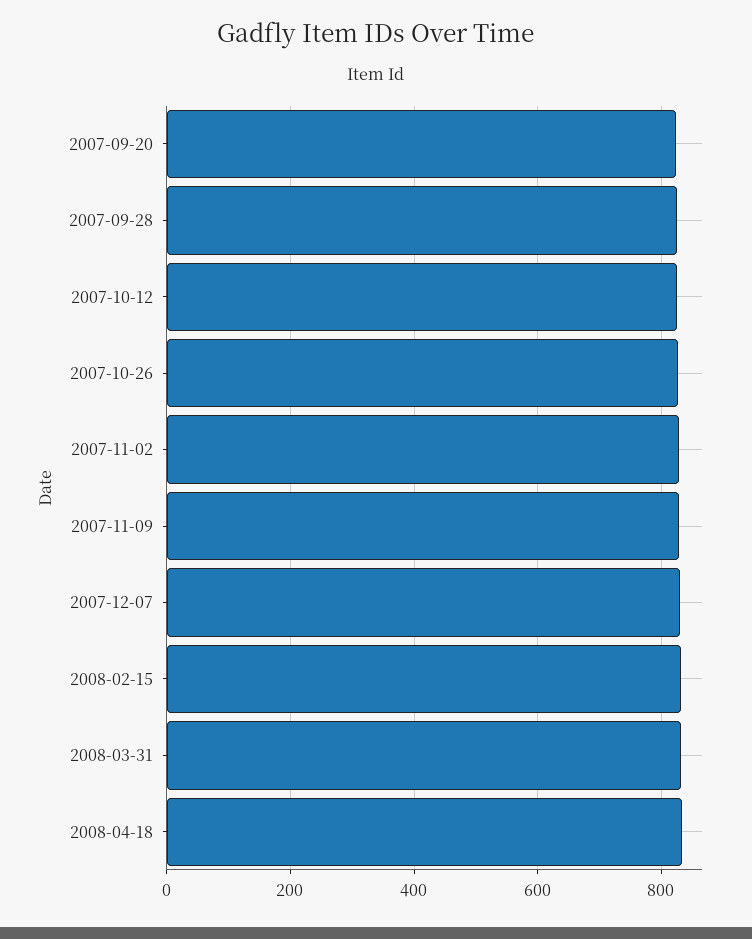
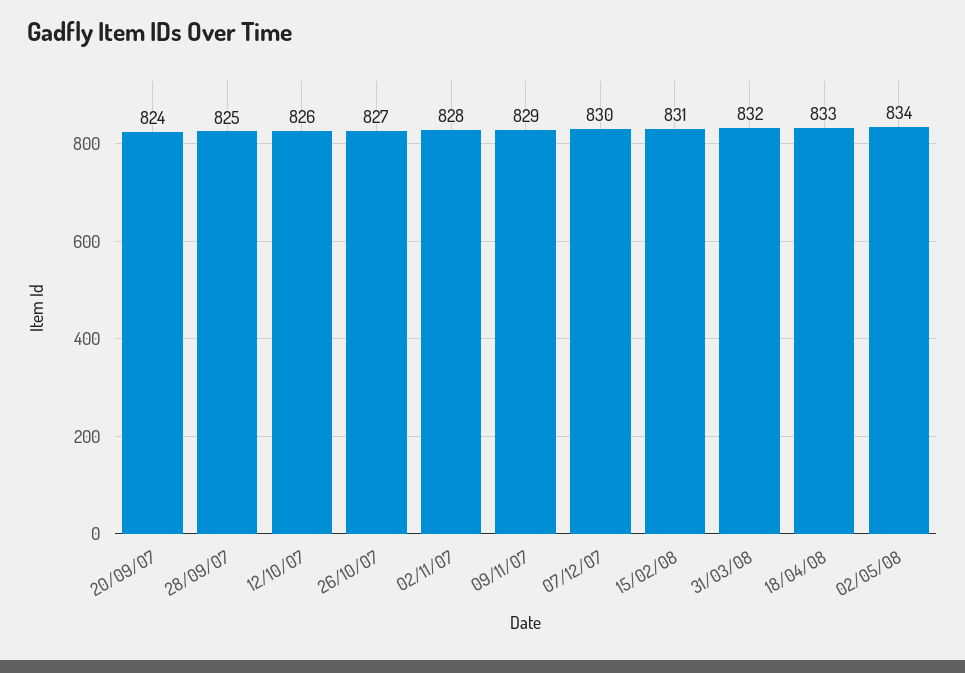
02/05/08: none -> 834

